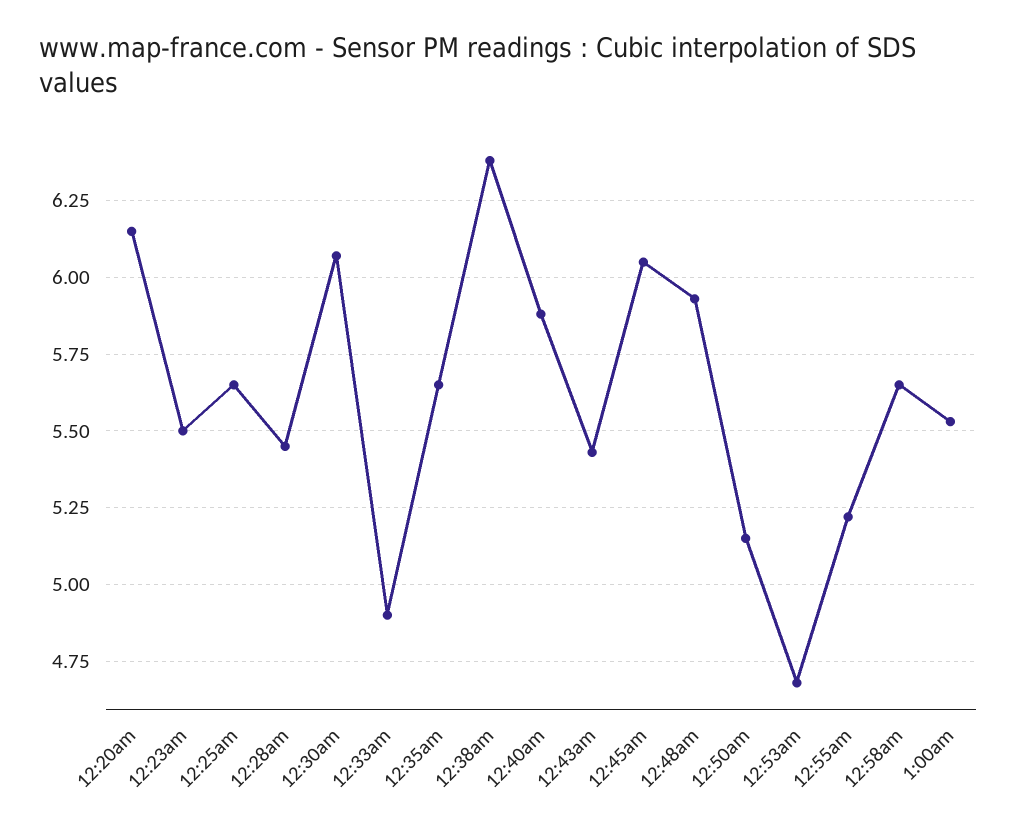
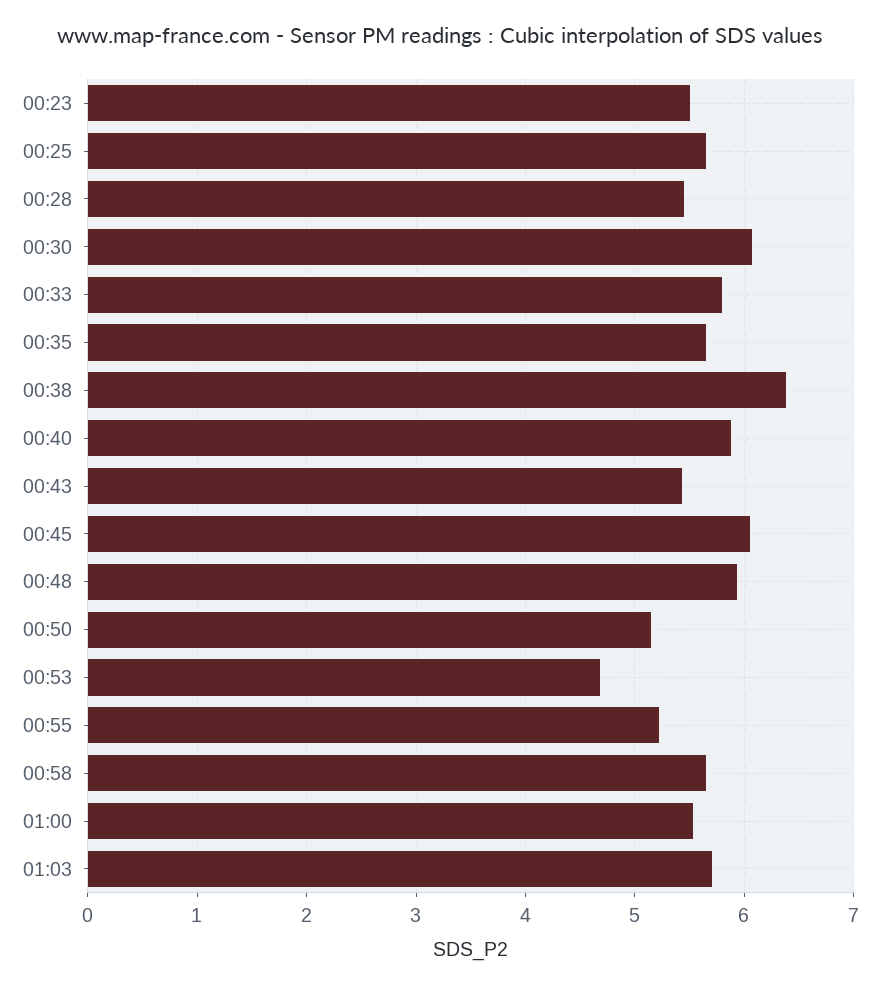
12:20am: 6.15 -> none
12:33am: 4.9 -> 5.8
01:03: none -> 5.7

